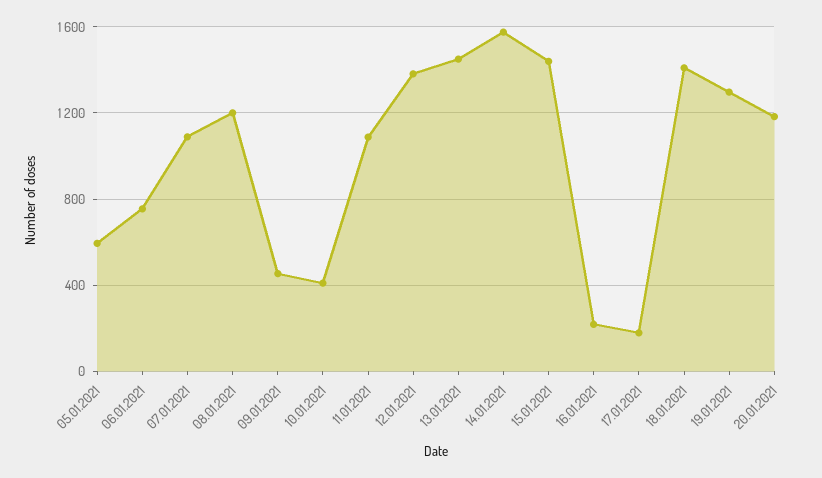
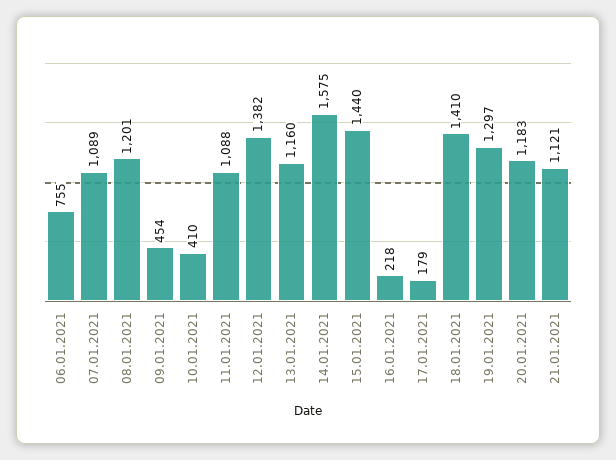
05.01.2021: 600 -> none
13.01.2021: 1450 -> 1160
21.01.2021: none -> 1121

